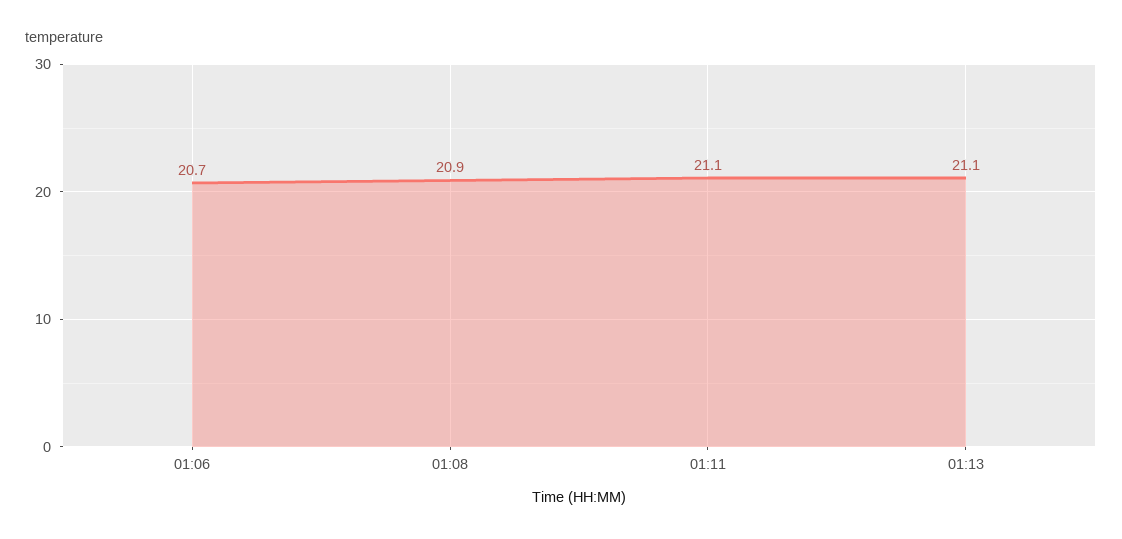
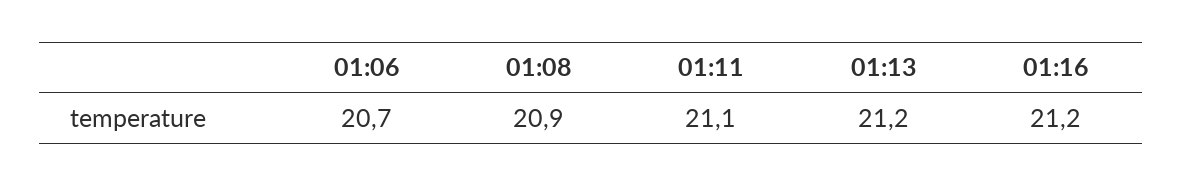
01:13: 21.1 -> 21.2
01:16: none -> 21.2

